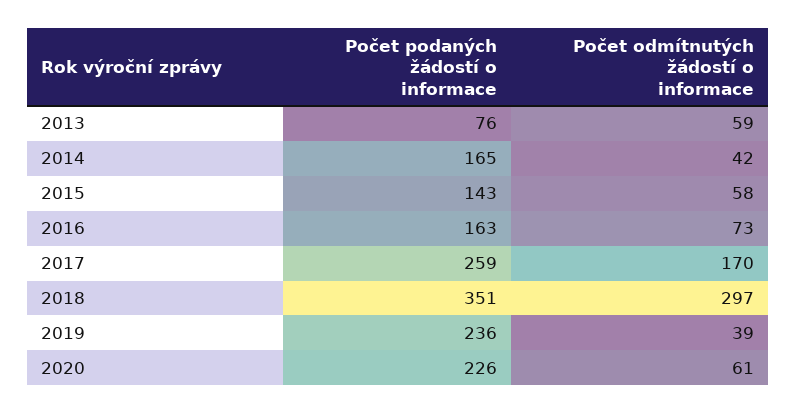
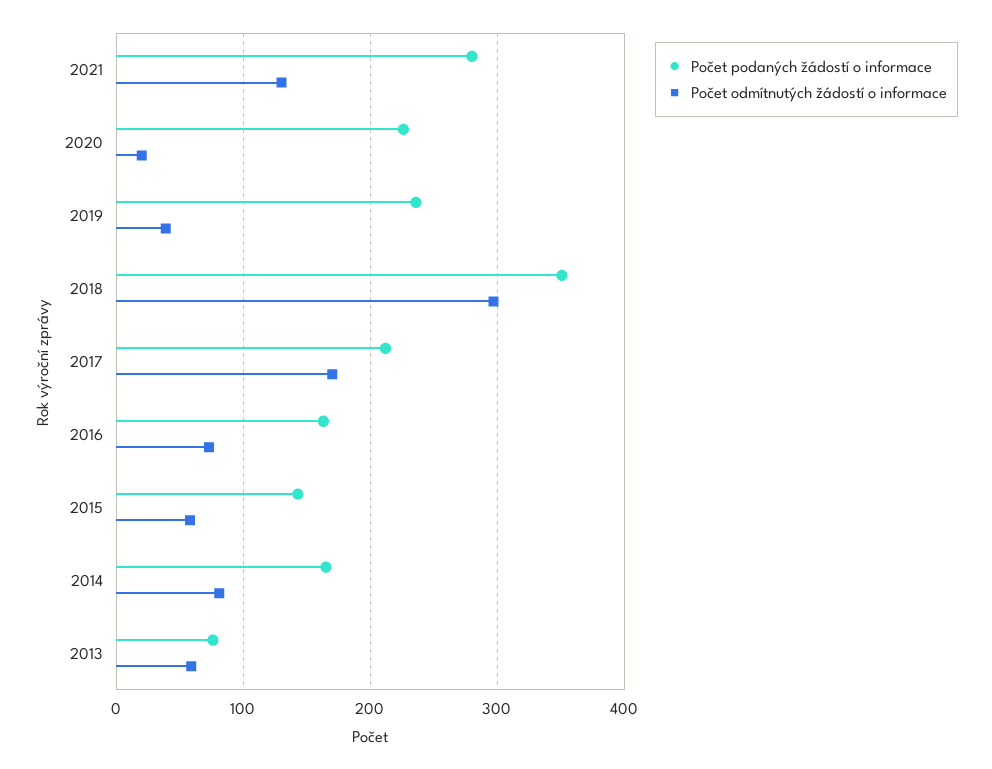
Počet odmítnutých žádostí o informace, 2014: 42 -> 80
Počet podaných žádostí o informace, 2017: 259 -> 210
Počet odmítnutých žádostí o informace, 2020: 61 -> 20
Počet podaných žádostí o informace, 2021: none -> 280
Počet odmítnutých žádostí o informace, 2021: none -> 130

